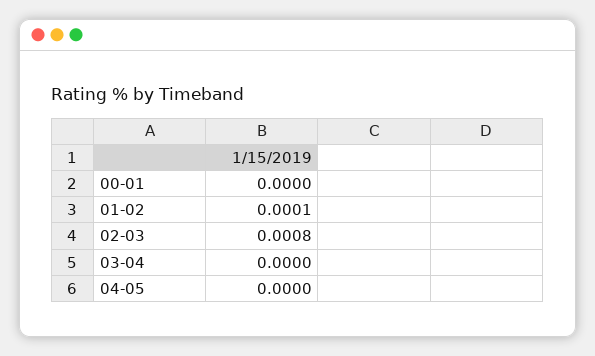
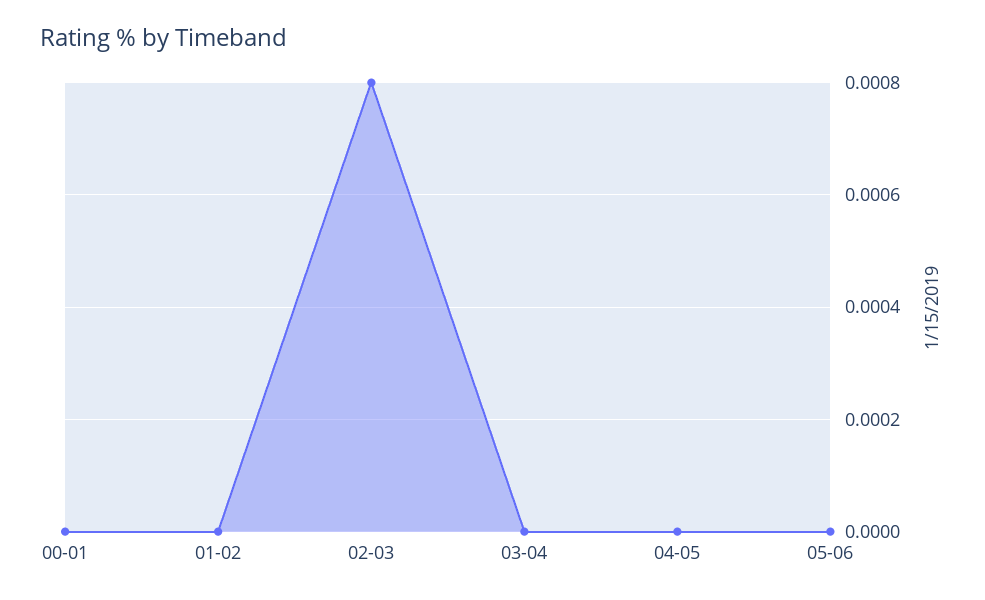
01-02: 0.0001 -> 0
05-06: none -> 0

